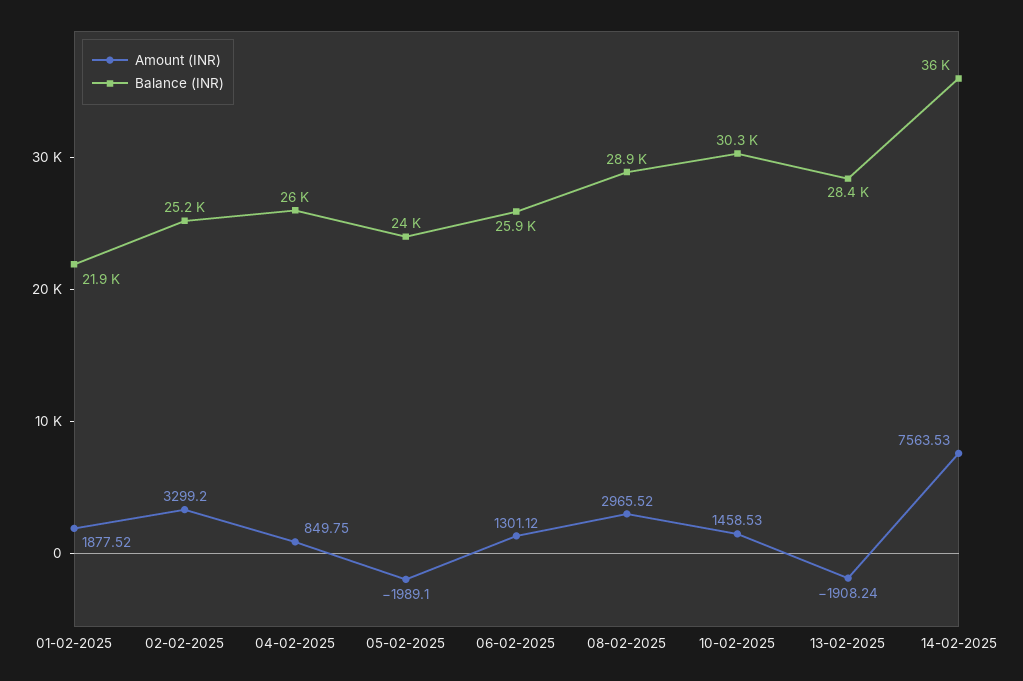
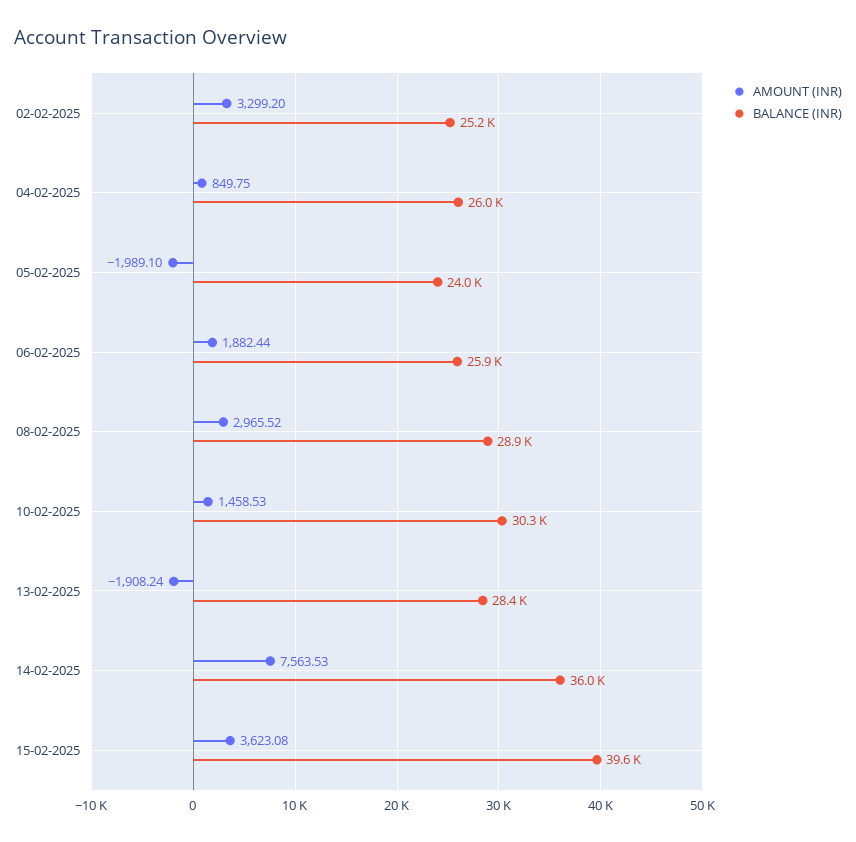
Amount (INR), 01-02-2025: 1877.52 -> none
Balance (INR), 01-02-2025: 21900 -> none
Amount (INR), 06-02-2025: 1301.12 -> 1882.44
Amount (INR), 15-02-2025: none -> 3623.08
Balance (INR), 15-02-2025: none -> 39600

